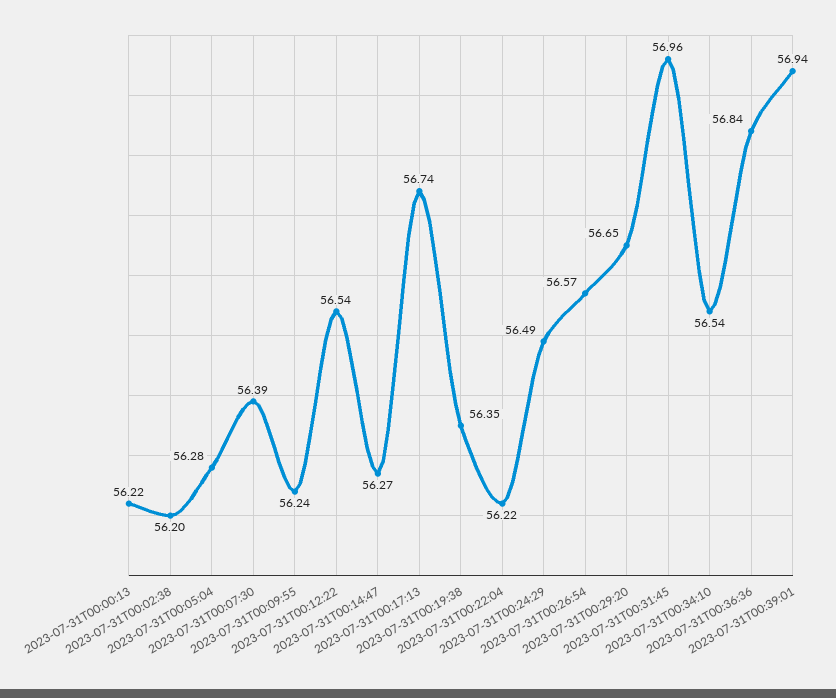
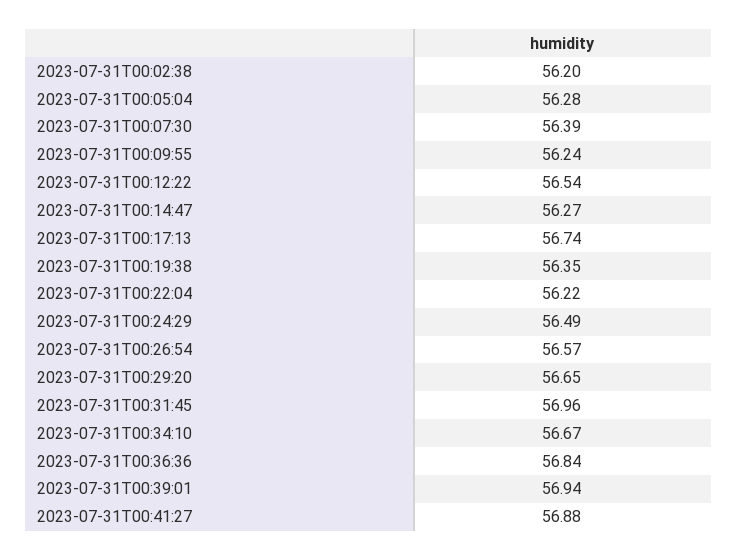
2023-07-31T00:00:13: 56.22 -> none
2023-07-31T00:34:10: 56.54 -> 56.67
2023-07-31T00:41:27: none -> 56.88

